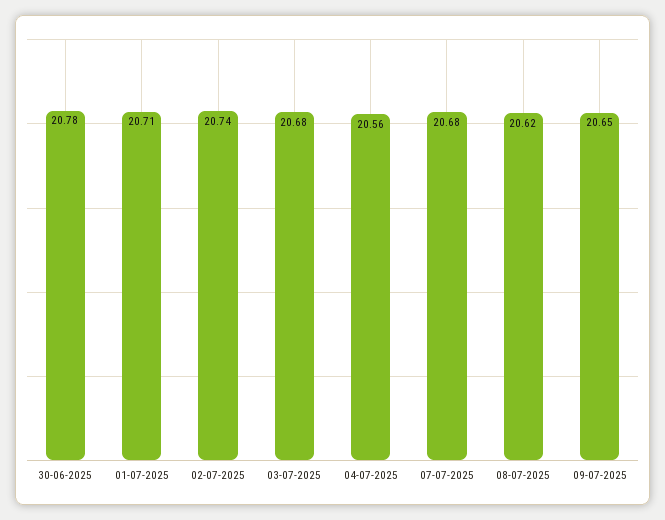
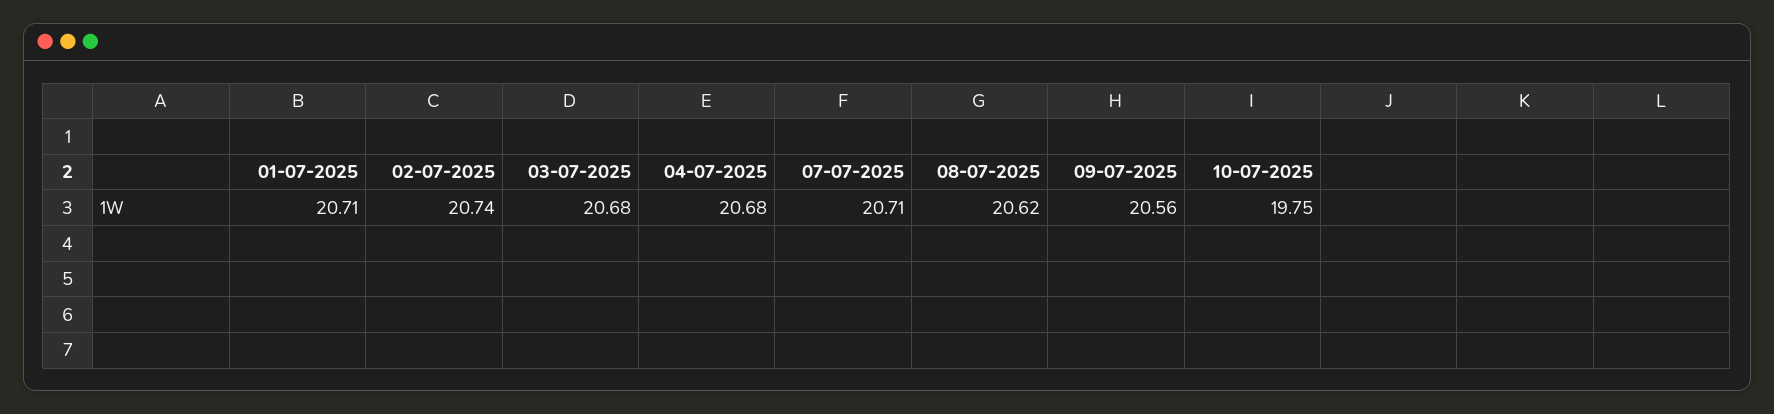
30-06-2025: 20.78 -> none
04-07-2025: 20.56 -> 20.68
07-07-2025: 20.68 -> 20.71
09-07-2025: 20.65 -> 20.56
10-07-2025: none -> 19.75

